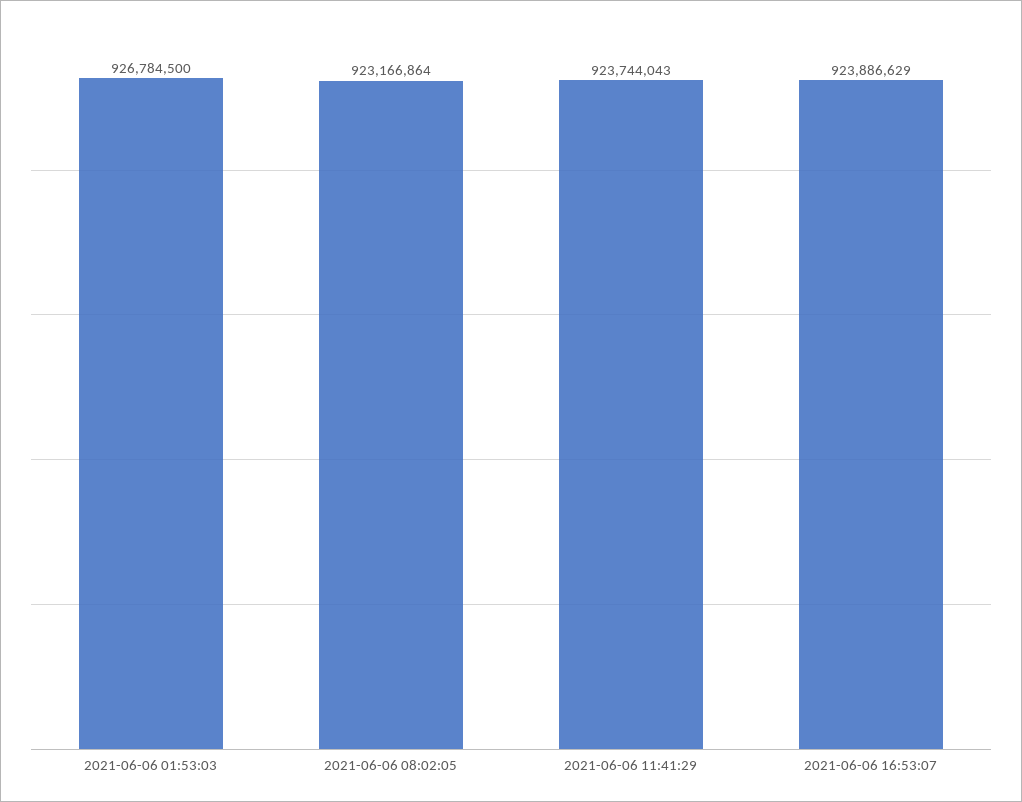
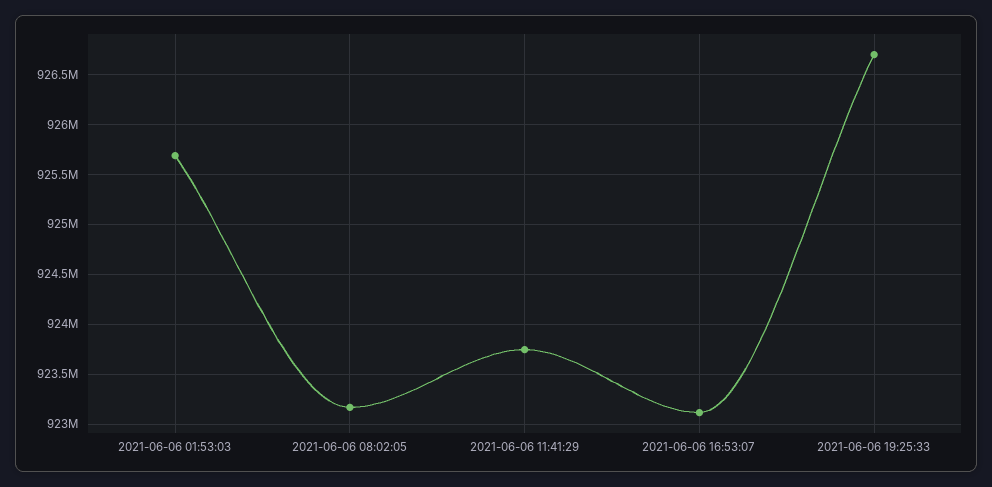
2021-06-06 01:53:03: 926784500 -> 925700000
2021-06-06 16:53:07: 923886629 -> 923100000
2021-06-06 19:25:33: none -> 926700000

